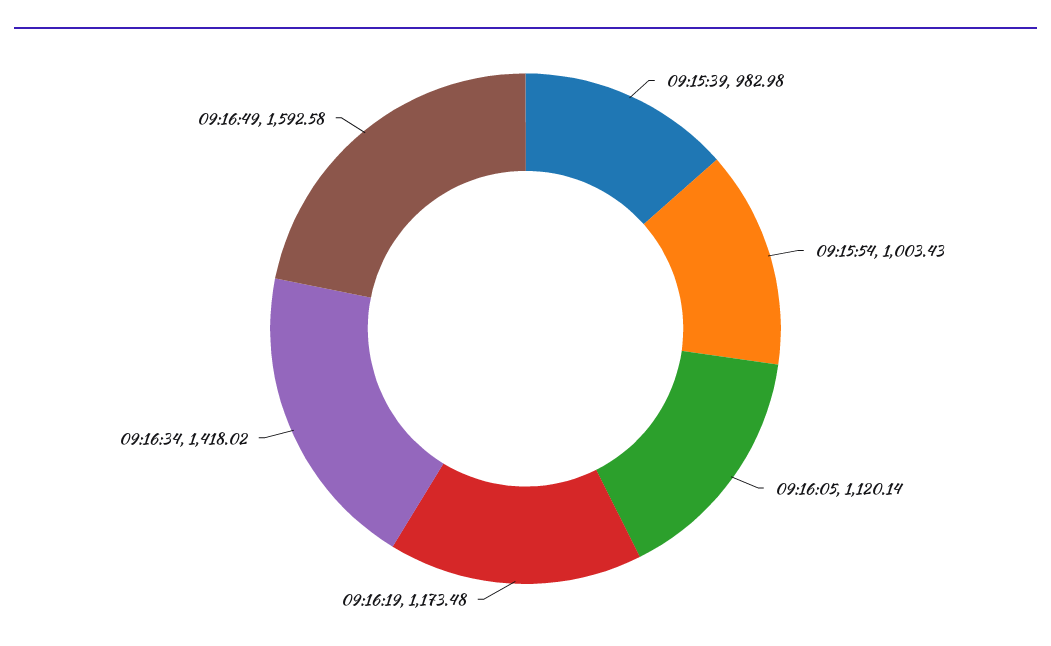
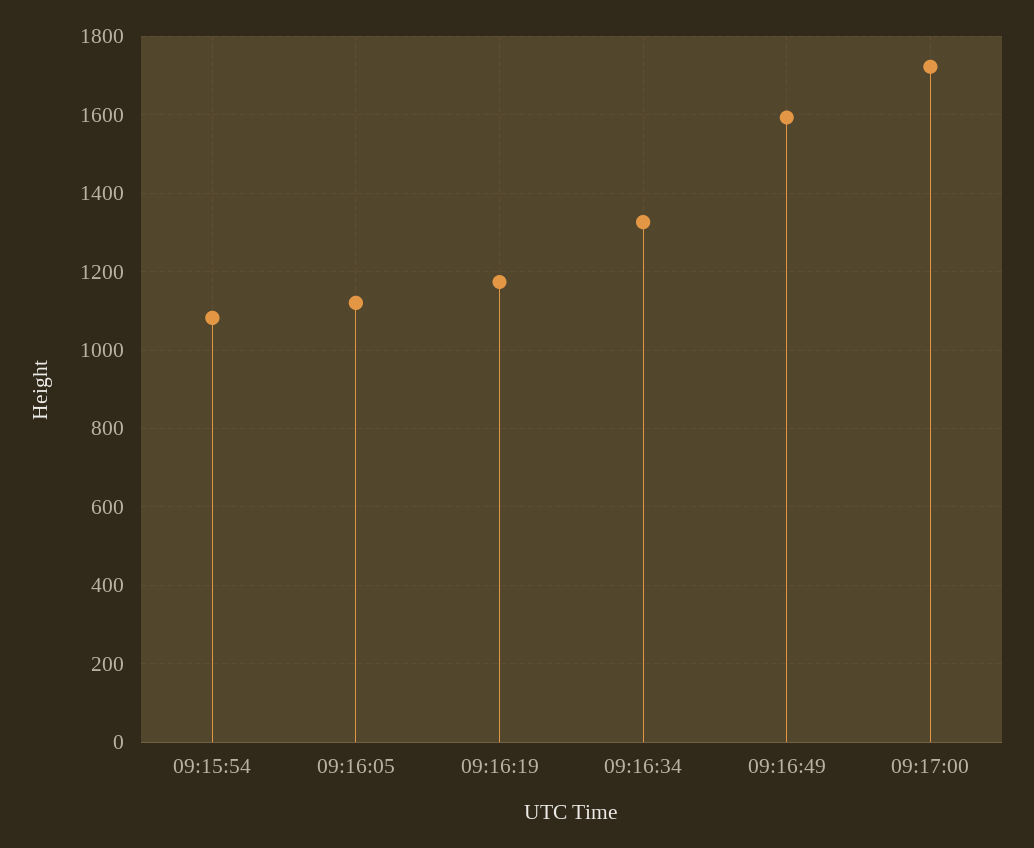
09:15:39: 982.98 -> none
09:15:54: 1003.43 -> 1080
09:16:34: 1418.02 -> 1320
09:17:00: none -> 1720

